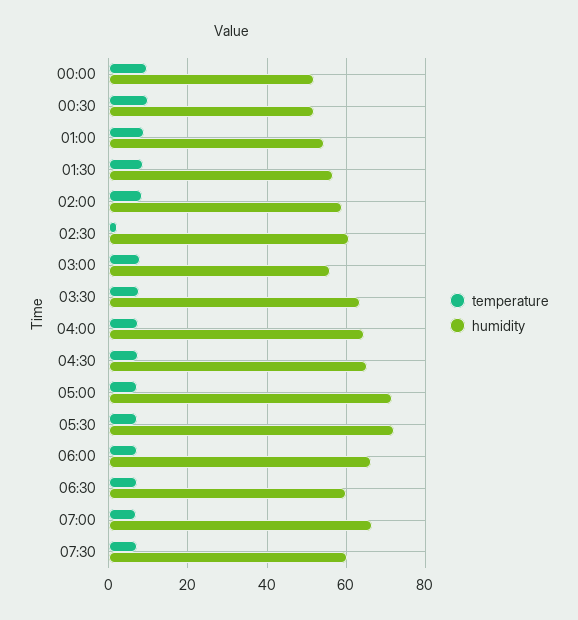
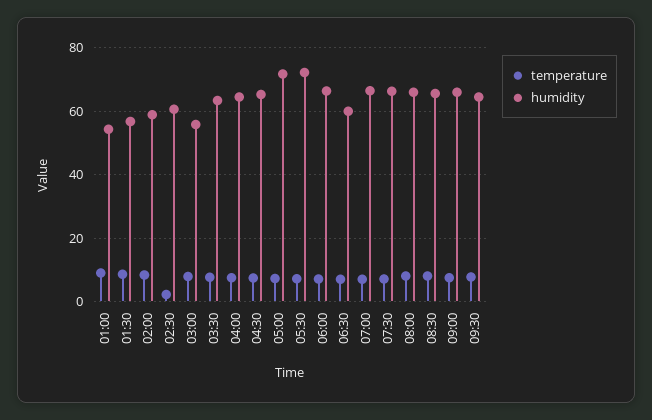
temperature, 00:00: 10 -> none
humidity, 00:00: 52 -> none
temperature, 00:30: 10 -> none
humidity, 00:30: 52 -> none
humidity, 07:30: 60 -> 66
temperature, 08:00: none -> 8
humidity, 08:00: none -> 66
temperature, 08:30: none -> 8
humidity, 08:30: none -> 66
temperature, 09:00: none -> 8
humidity, 09:00: none -> 66
temperature, 09:30: none -> 8
humidity, 09:30: none -> 64

